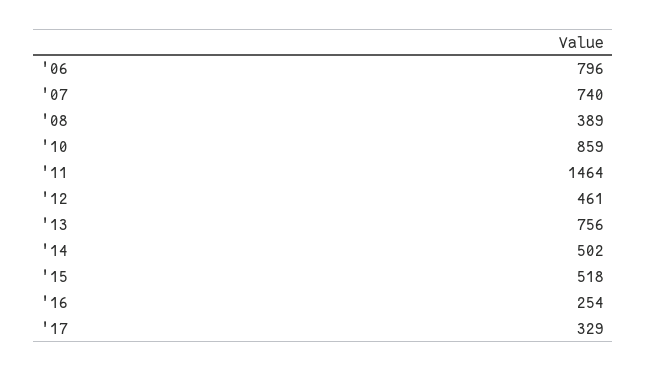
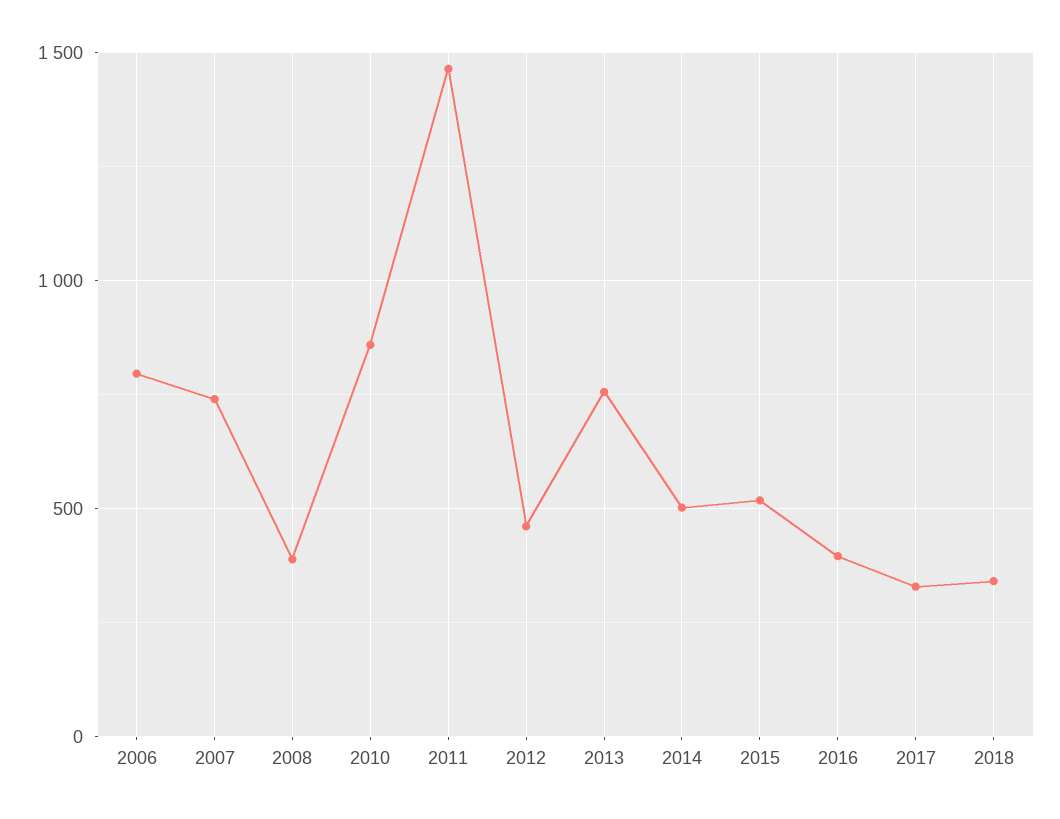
'16: 254 -> 400
2018: none -> 350

